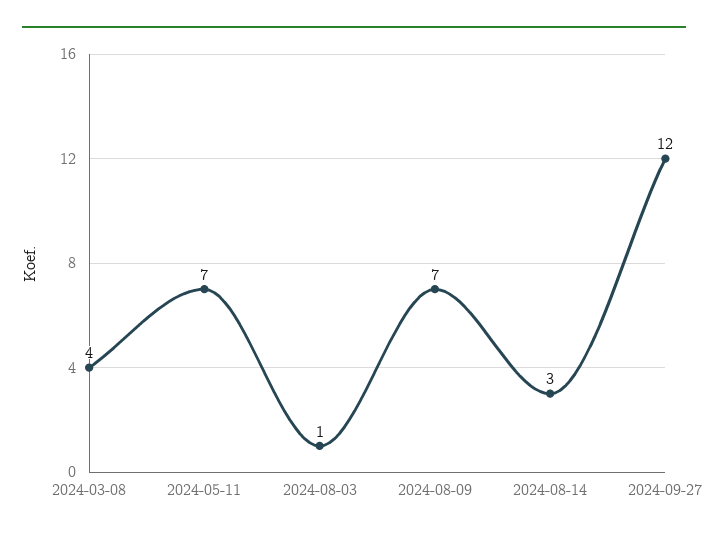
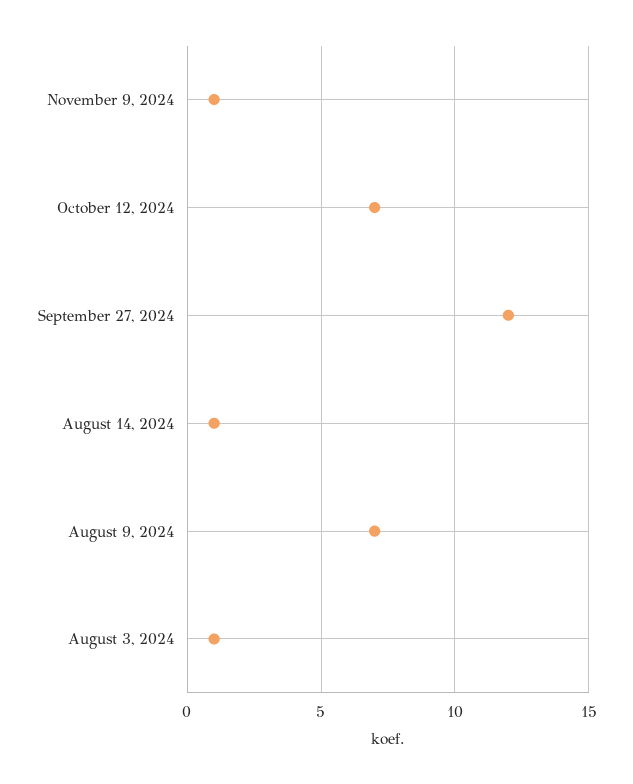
2024-03-08: 4 -> none
2024-05-11: 7 -> none
2024-08-14: 3 -> 1
November 9, 2024: none -> 1
October 12, 2024: none -> 7

